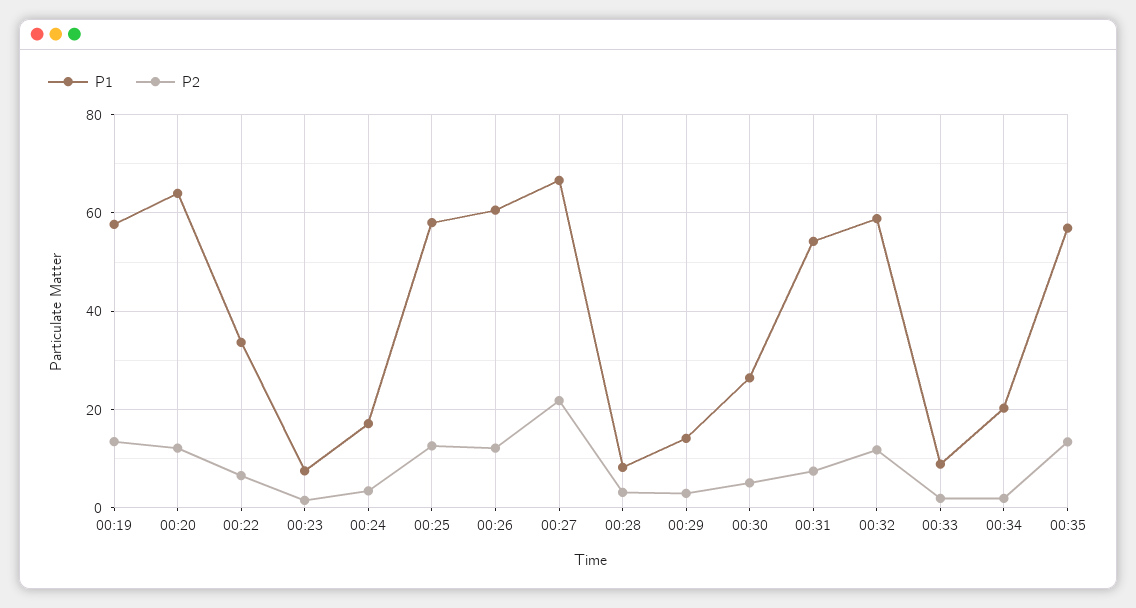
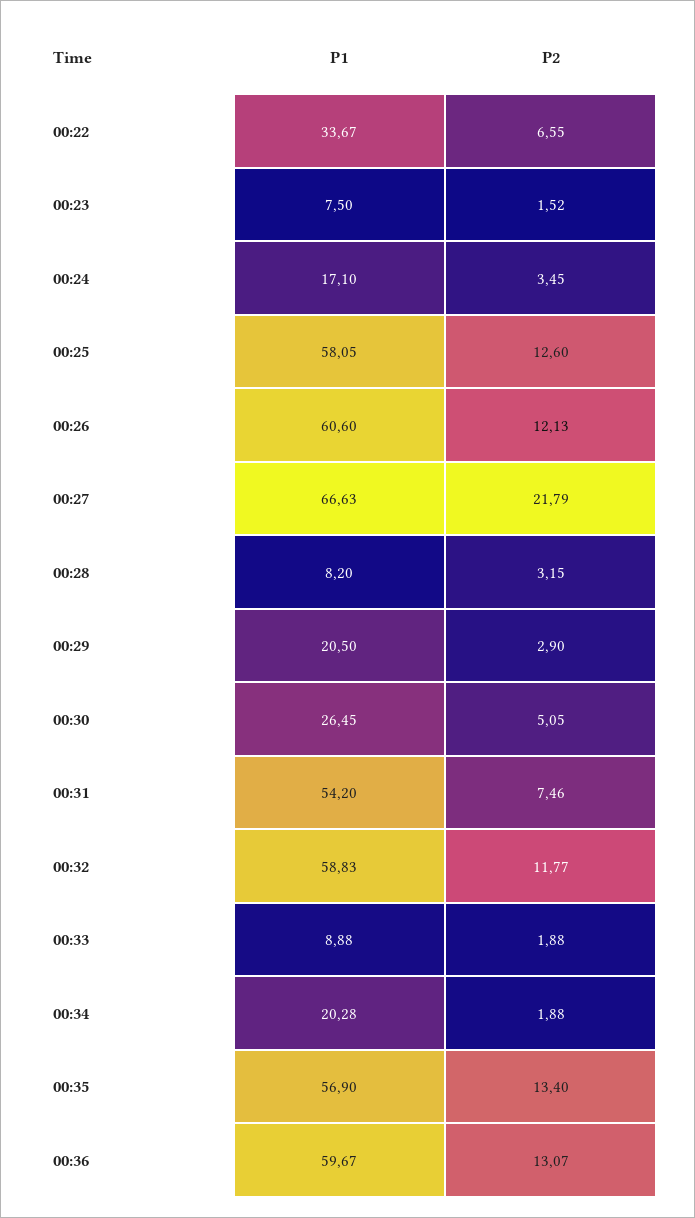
P1, 00:19: 58 -> none
P2, 00:19: 14 -> none
P1, 00:20: 64 -> none
P2, 00:20: 12 -> none
P1, 00:29: 14 -> 20.5
P1, 00:36: none -> 59.67
P2, 00:36: none -> 13.07

